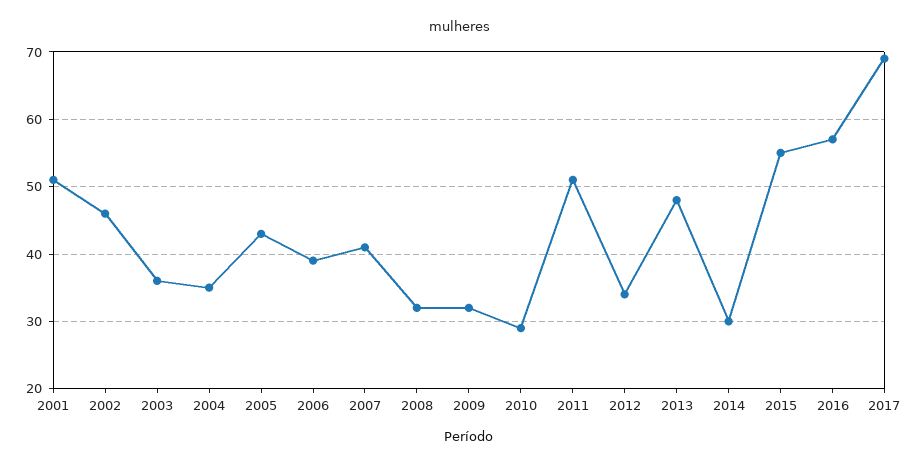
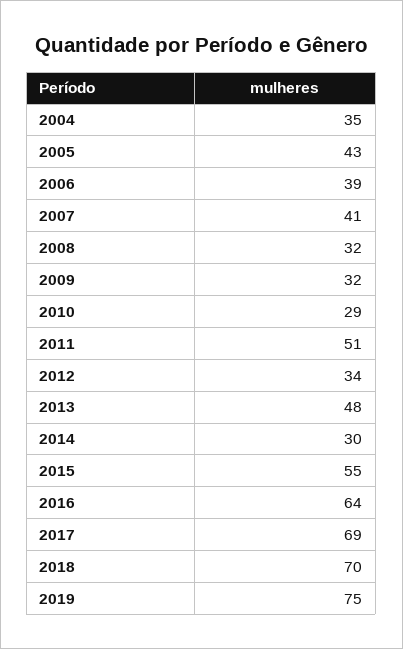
2001: 51 -> none
2002: 46 -> none
2003: 36 -> none
2016: 57 -> 64
2018: none -> 70
2019: none -> 75

